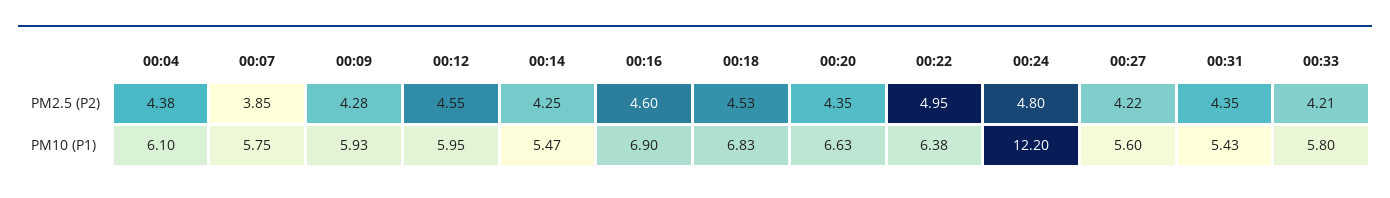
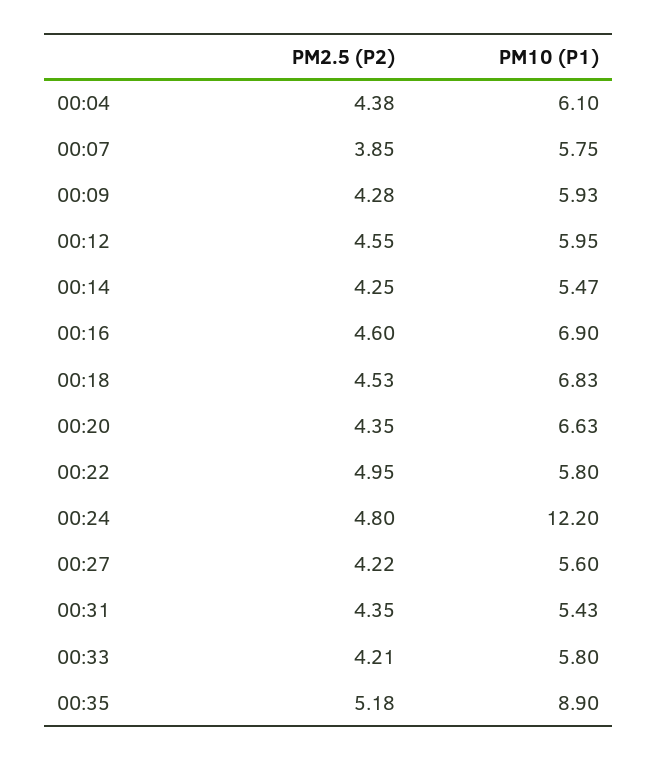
00:22, PM10 (P1): 6.38 -> 5.8
00:35, PM2.5 (P2): none -> 5.18
00:35, PM10 (P1): none -> 8.9

